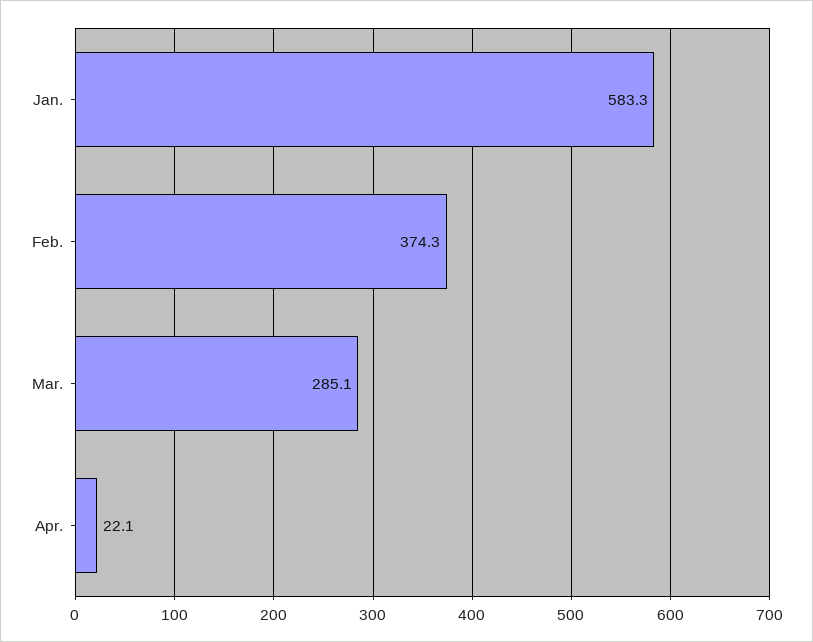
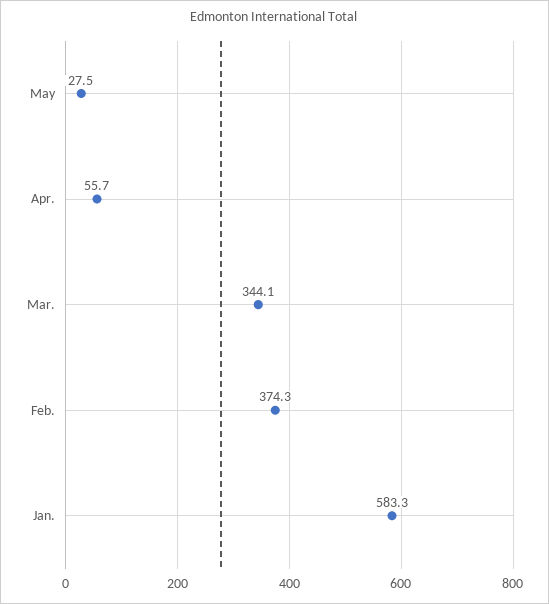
Mar.: 285.1 -> 344.1
Apr.: 22.1 -> 55.7
May: none -> 27.5

